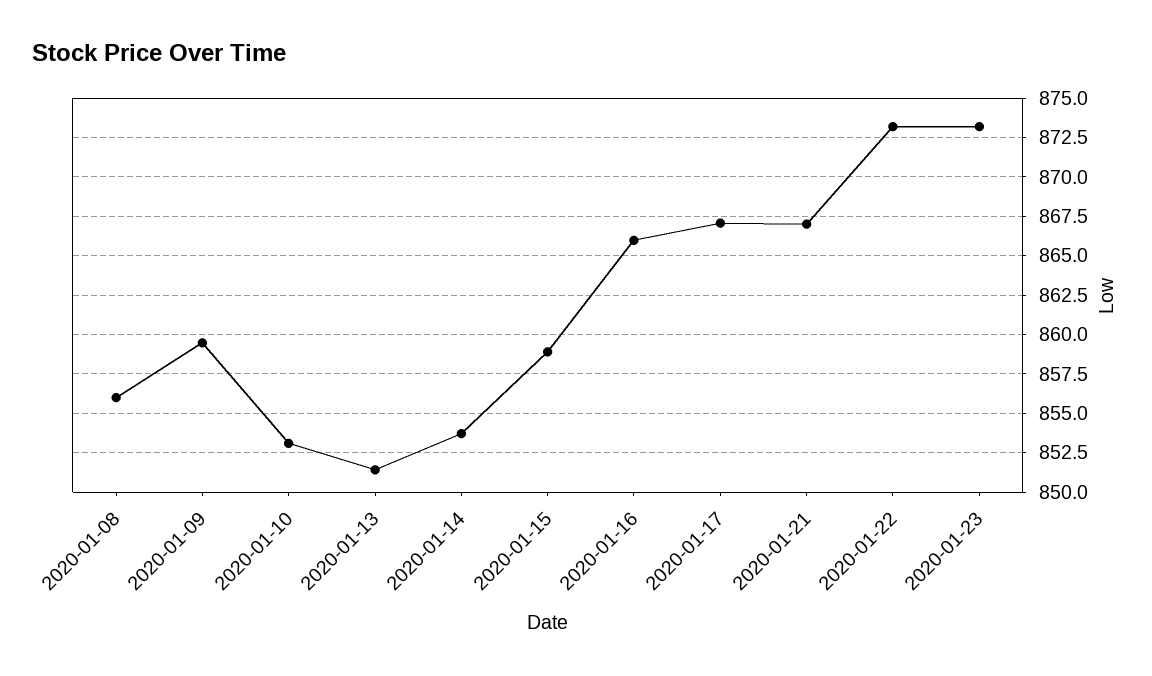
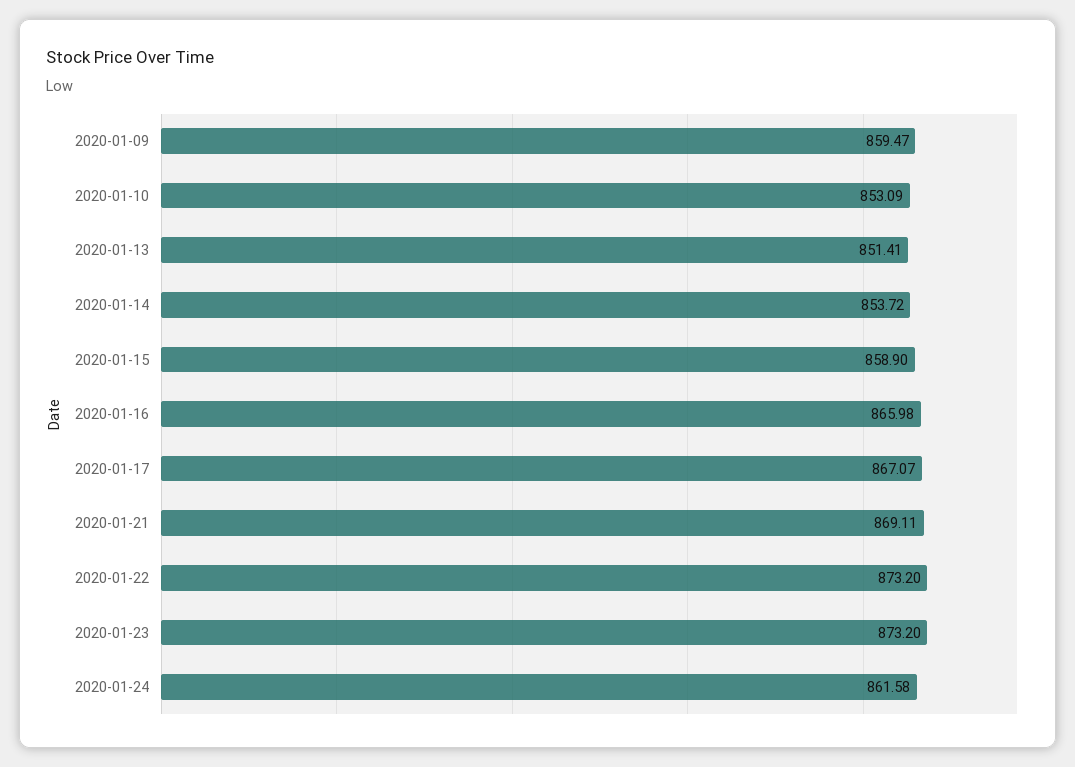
2020-01-08: 856 -> none
2020-01-21: 867 -> 869.11
2020-01-24: none -> 861.58

